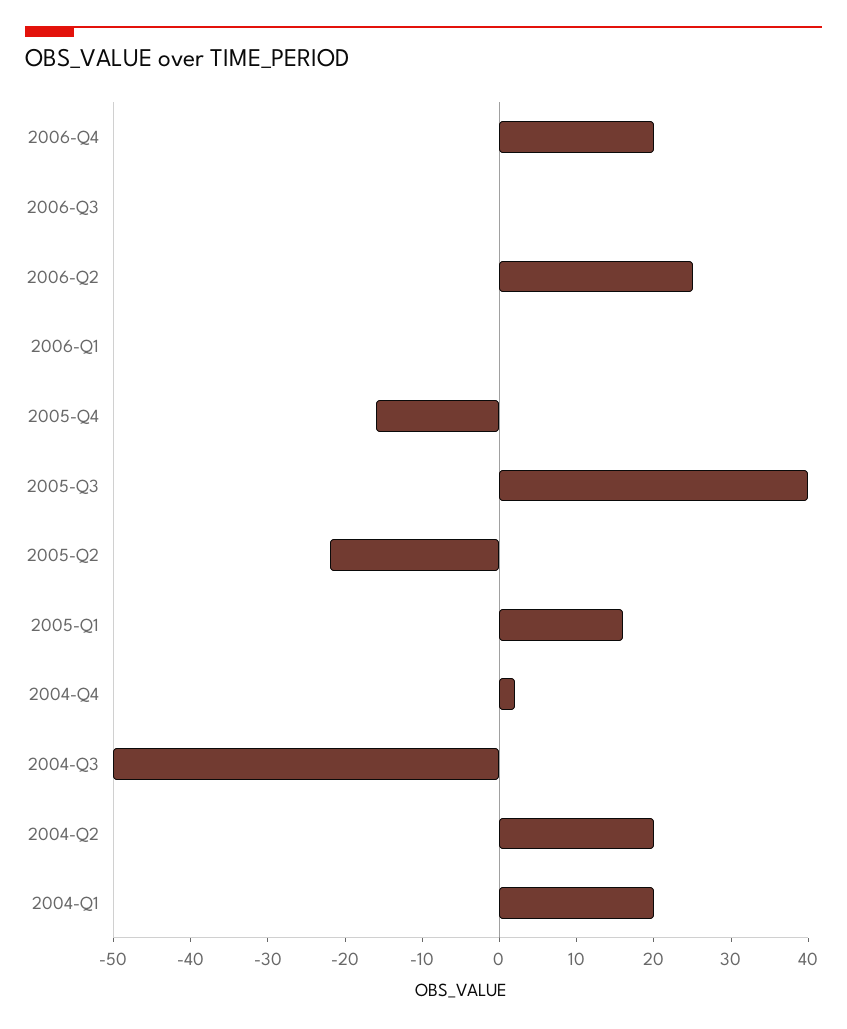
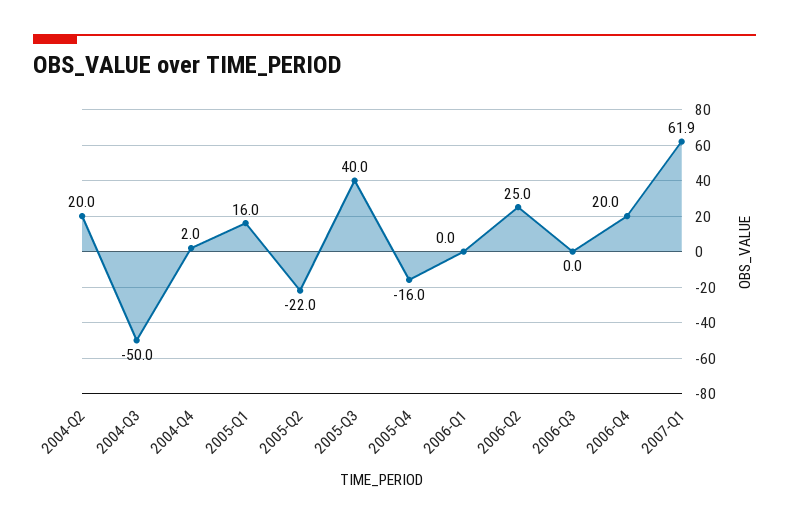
2004-Q1: 20 -> none
2007-Q1: none -> 61.9

